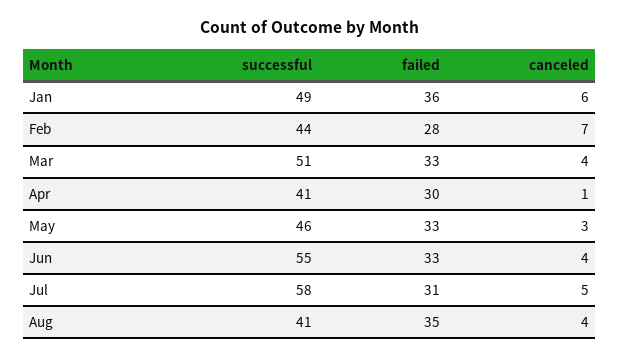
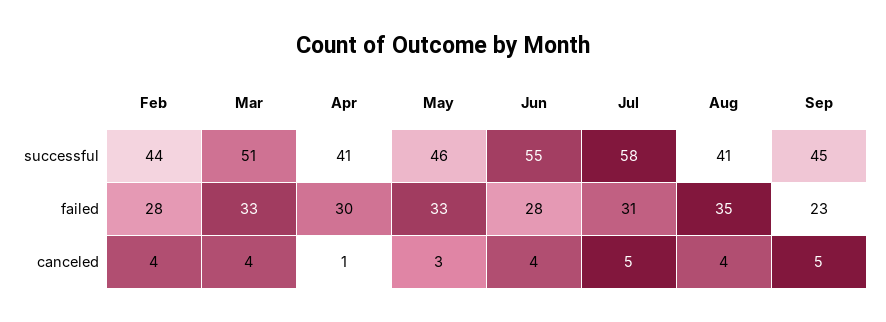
successful, Jan: 49 -> none
failed, Jan: 36 -> none
canceled, Jan: 6 -> none
canceled, Feb: 7 -> 4
failed, Jun: 33 -> 28
successful, Sep: none -> 45
failed, Sep: none -> 23
canceled, Sep: none -> 5

